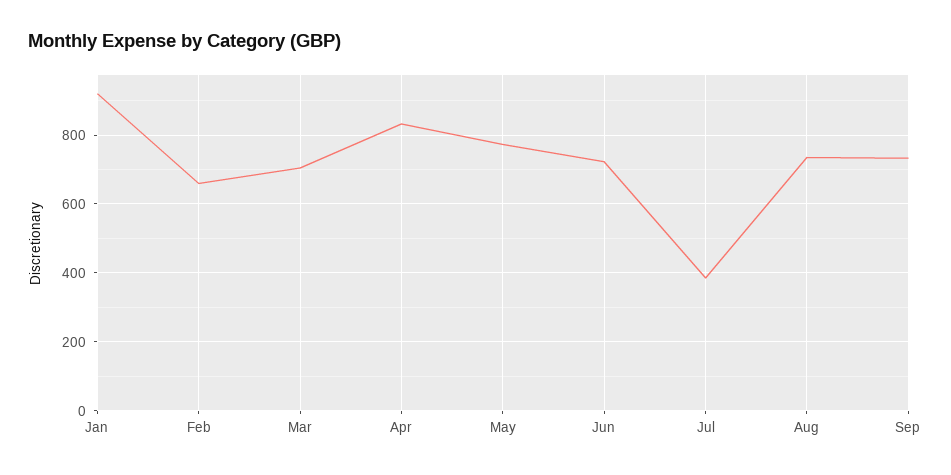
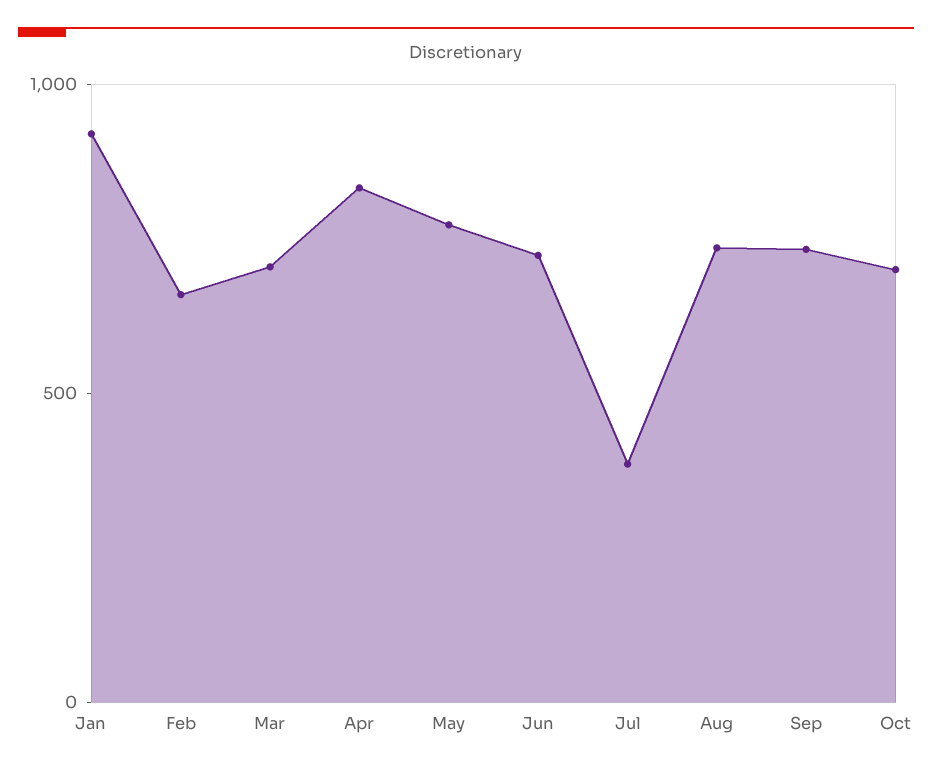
Oct: none -> 700

